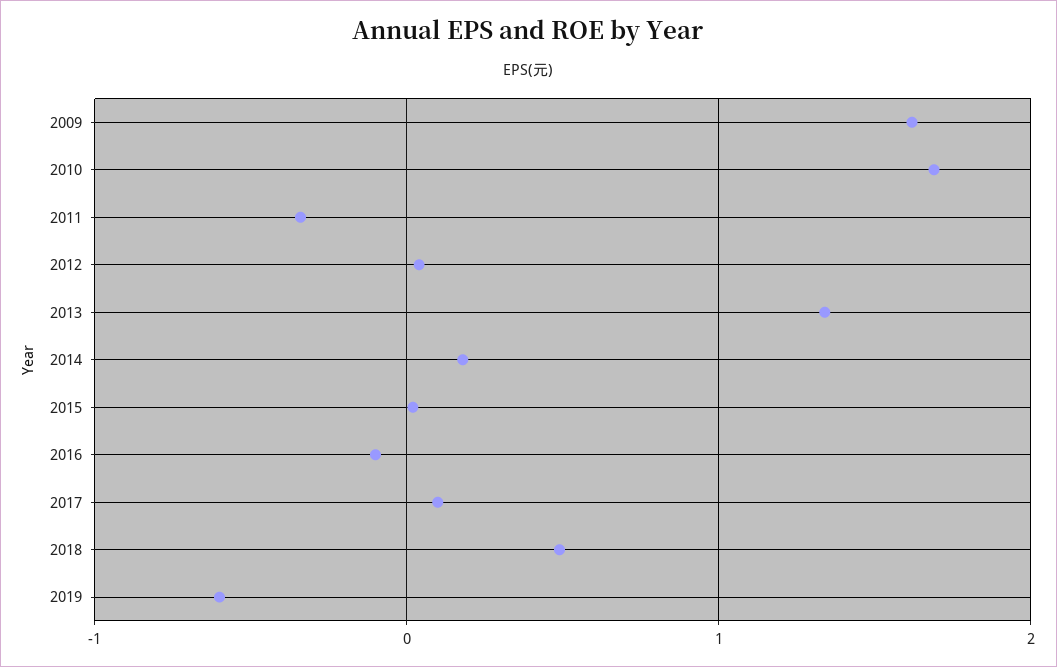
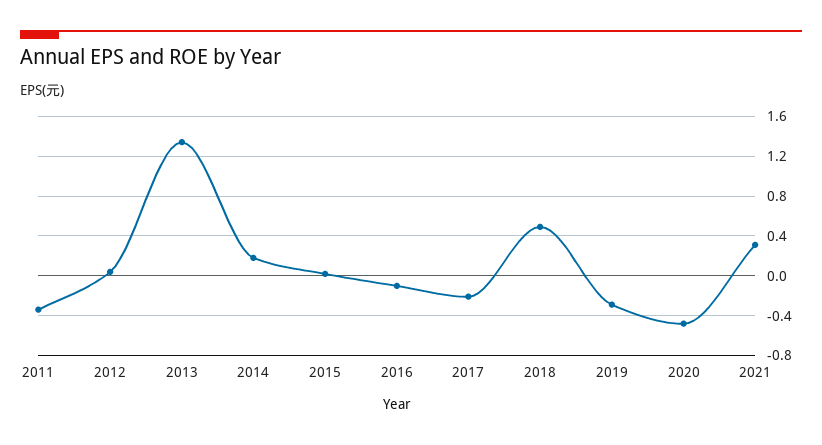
2009: 1.6 -> none
2010: 1.7 -> none
2017: 0.1 -> -0.2
2019: -0.6 -> -0.3
2020: none -> -0.5
2021: none -> 0.3

